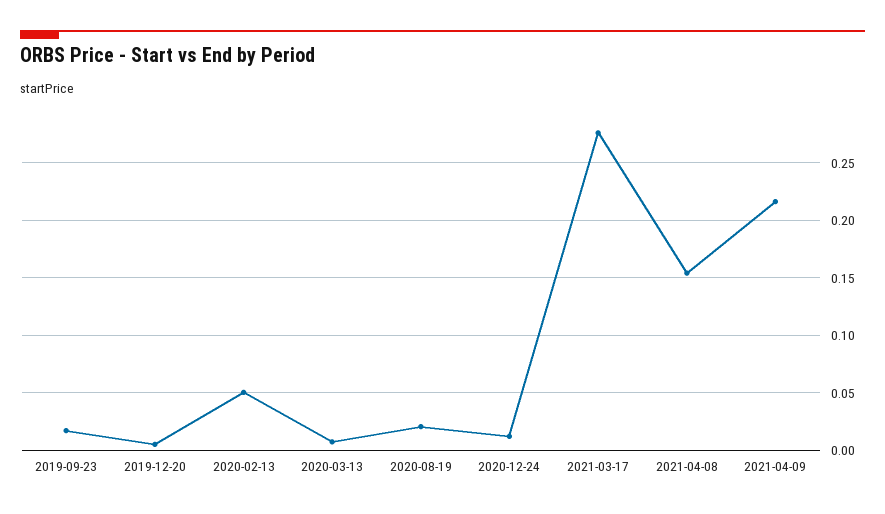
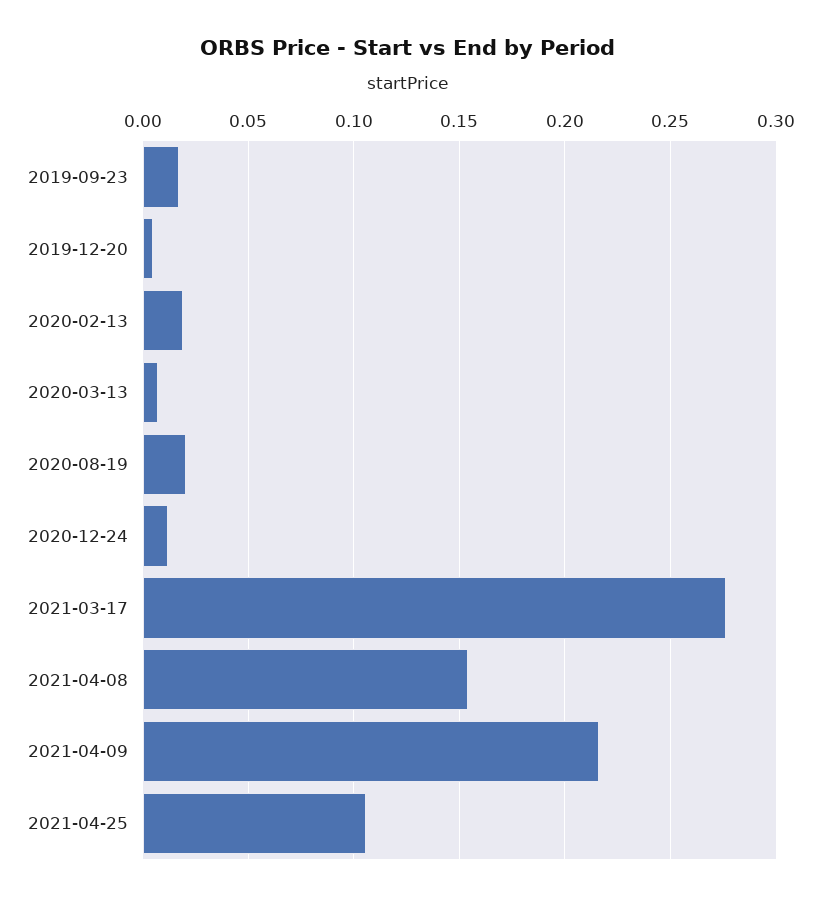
2020-02-13: 0.05 -> 0.02
2021-04-25: none -> 0.105

